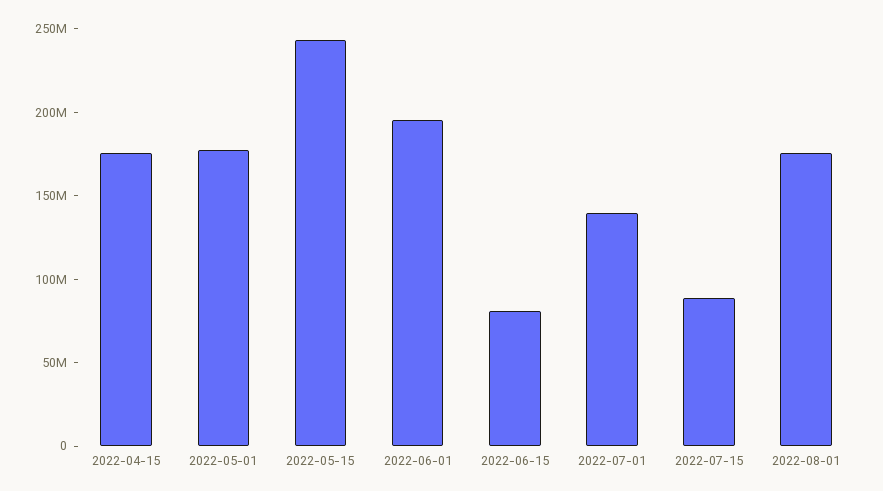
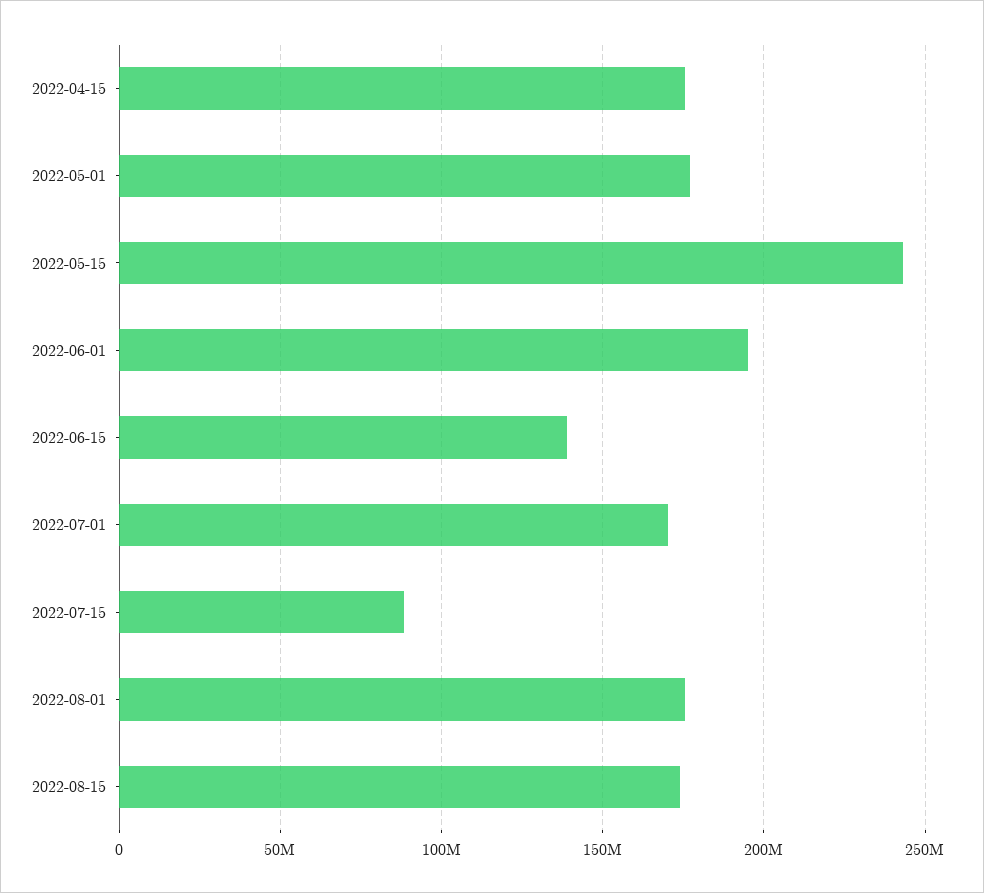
2022-06-15: 80000000 -> 140000000
2022-07-01: 140000000 -> 170000000
2022-08-15: none -> 175000000

